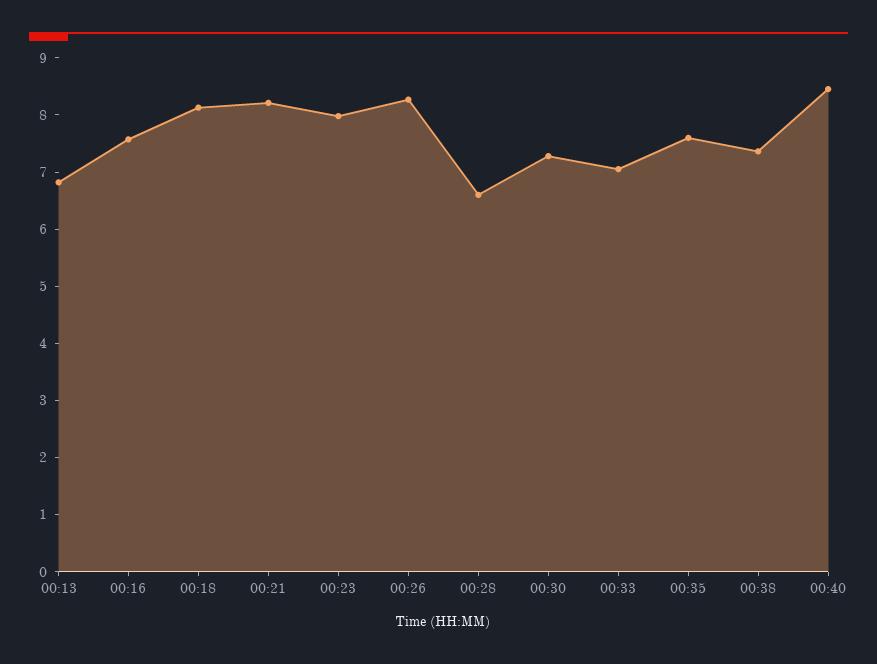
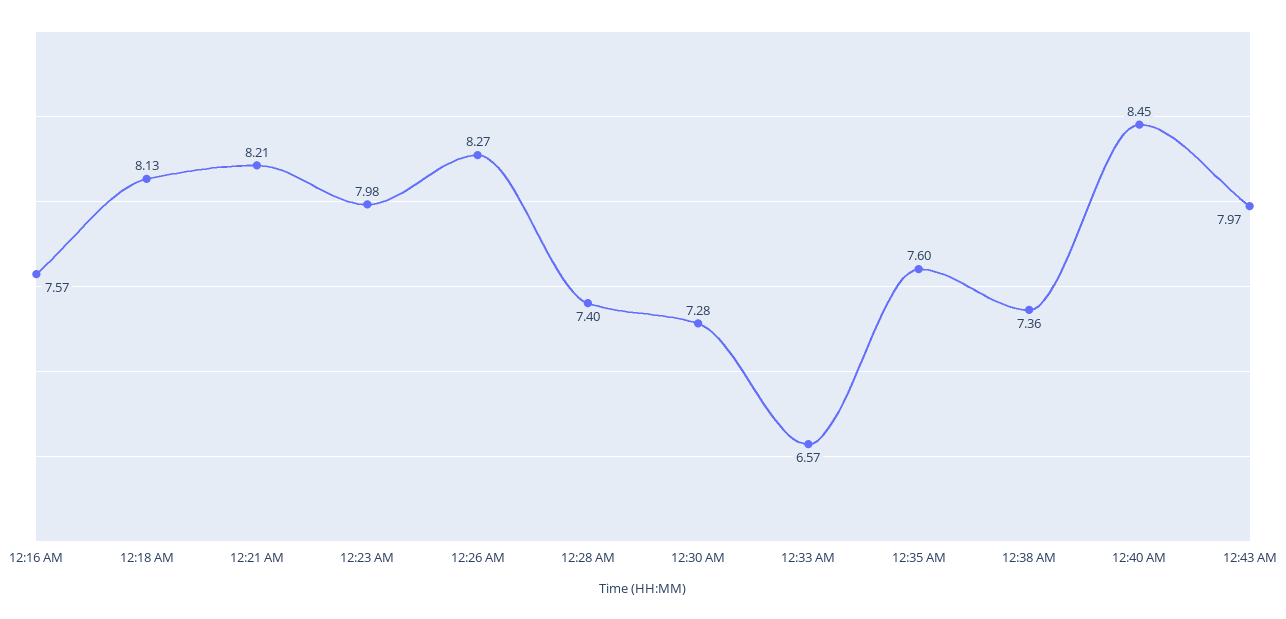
00:13: 6.8 -> none
00:28: 6.6 -> 7.4
00:33: 7 -> 6.57
12:43 AM: none -> 7.97

